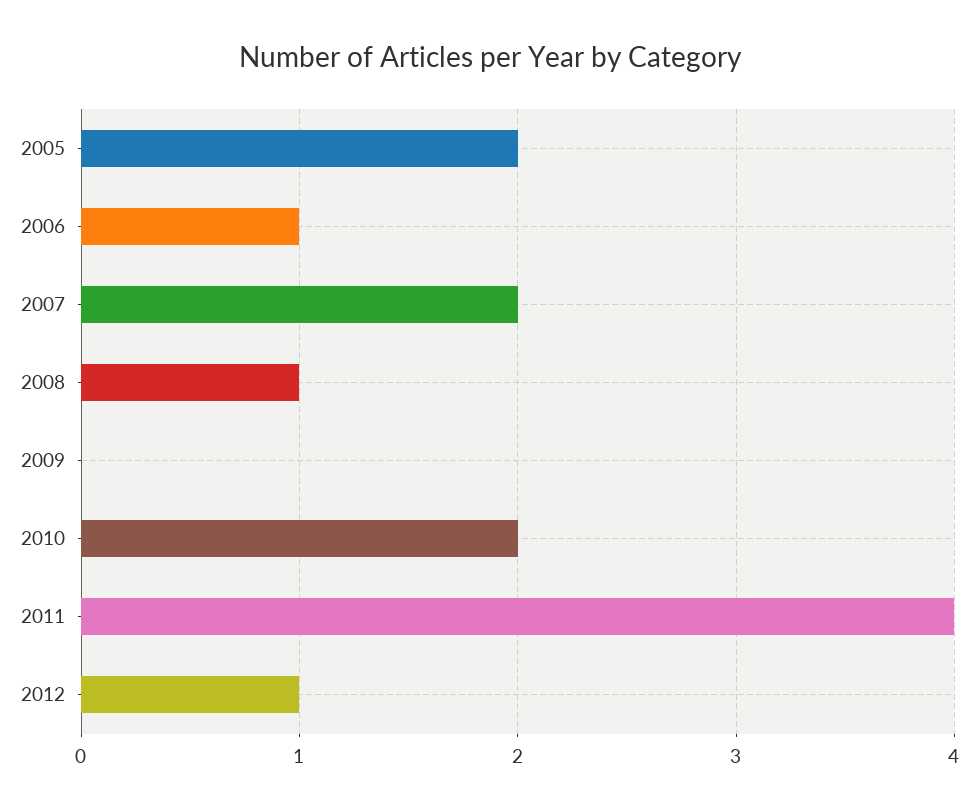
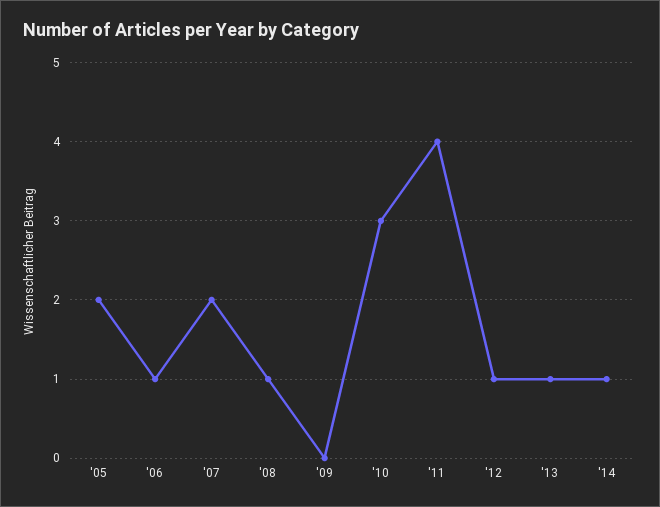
2010: 2 -> 3
'13: none -> 1
'14: none -> 1

